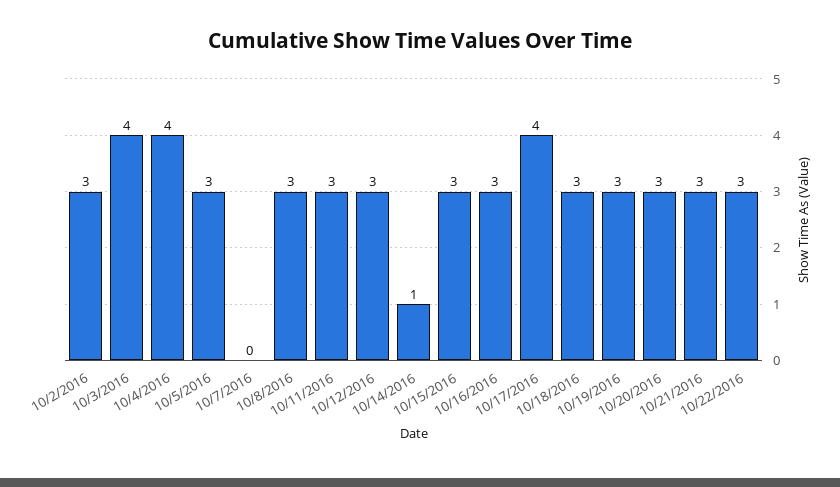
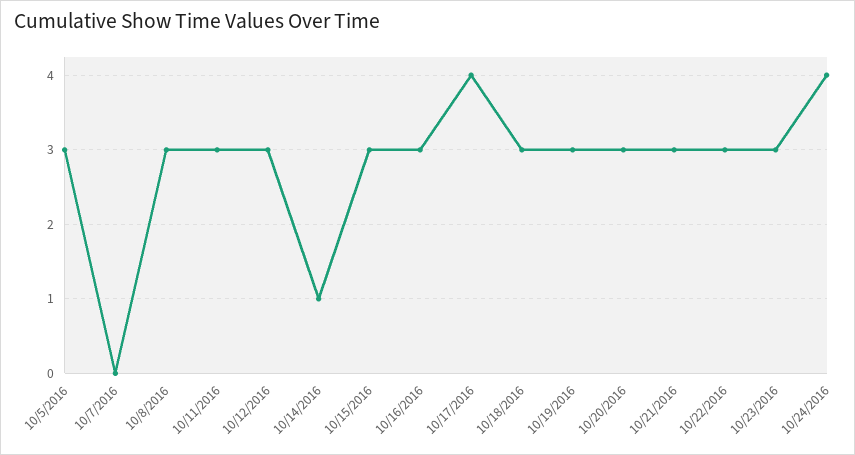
10/2/2016: 3 -> none
10/3/2016: 4 -> none
10/4/2016: 4 -> none
10/23/2016: none -> 3
10/24/2016: none -> 4

